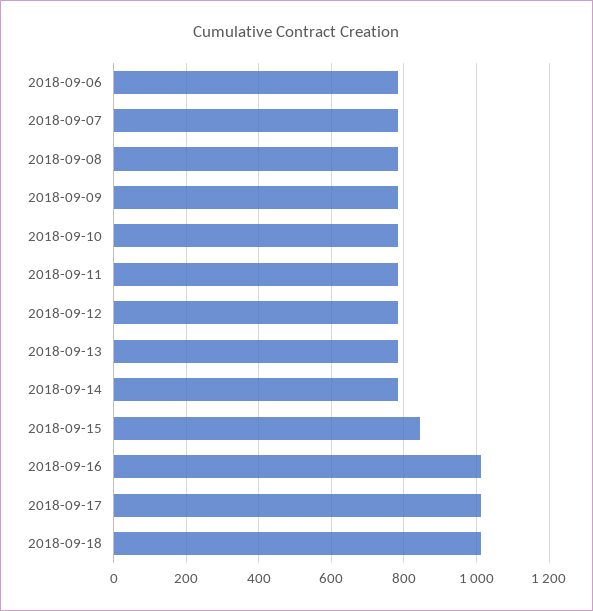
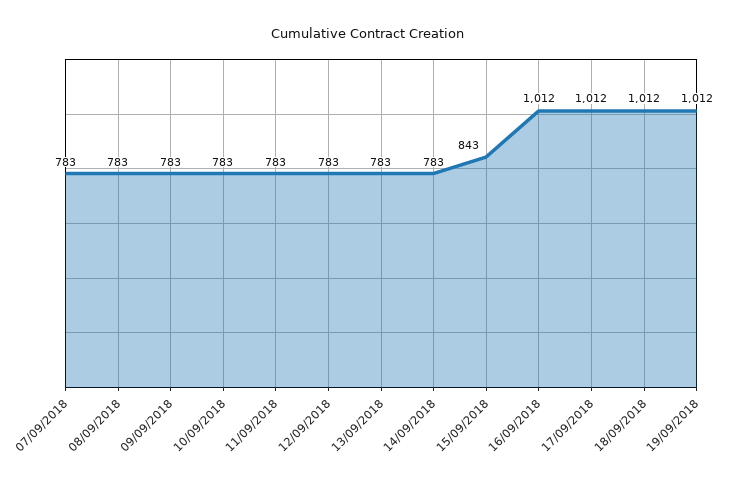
2018-09-06: 780 -> none
19/09/2018: none -> 1012

